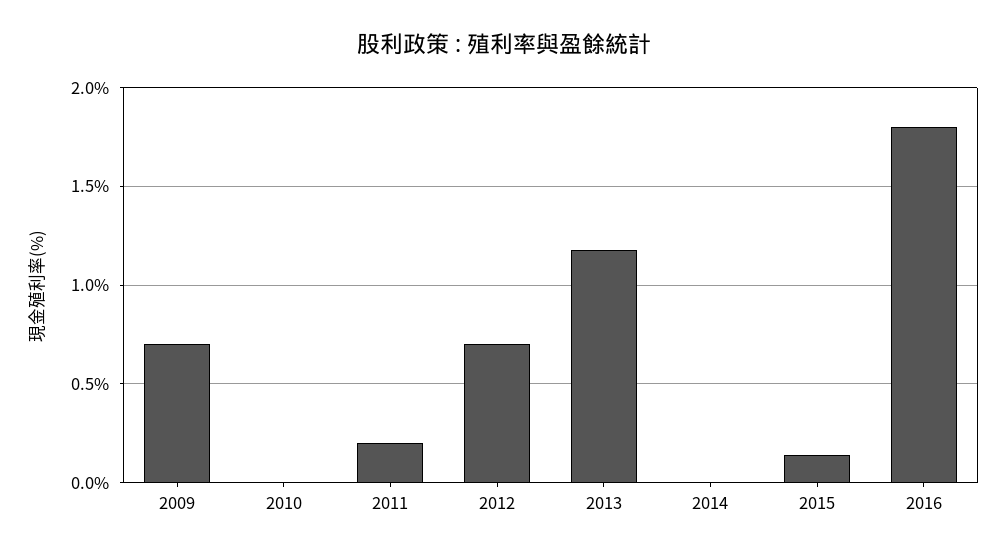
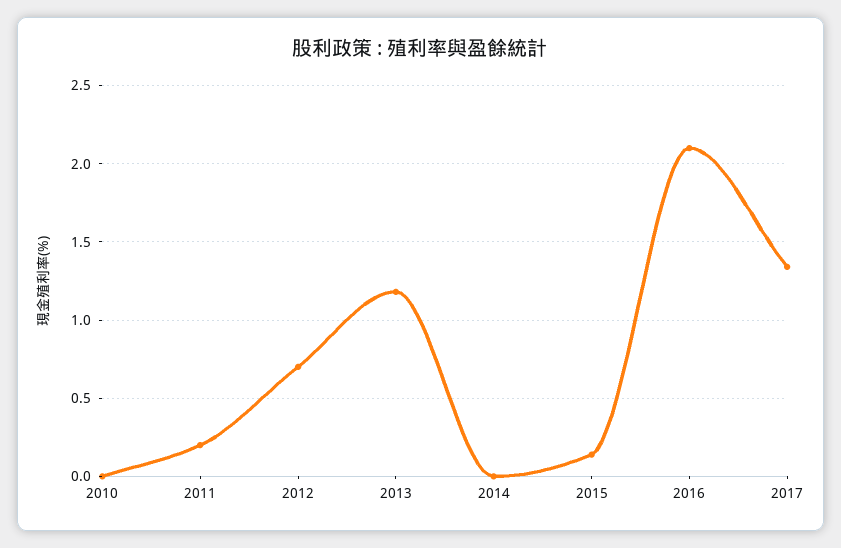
2009: 0.7 -> none
2016: 1.8 -> 2.1
2017: none -> 1.35

